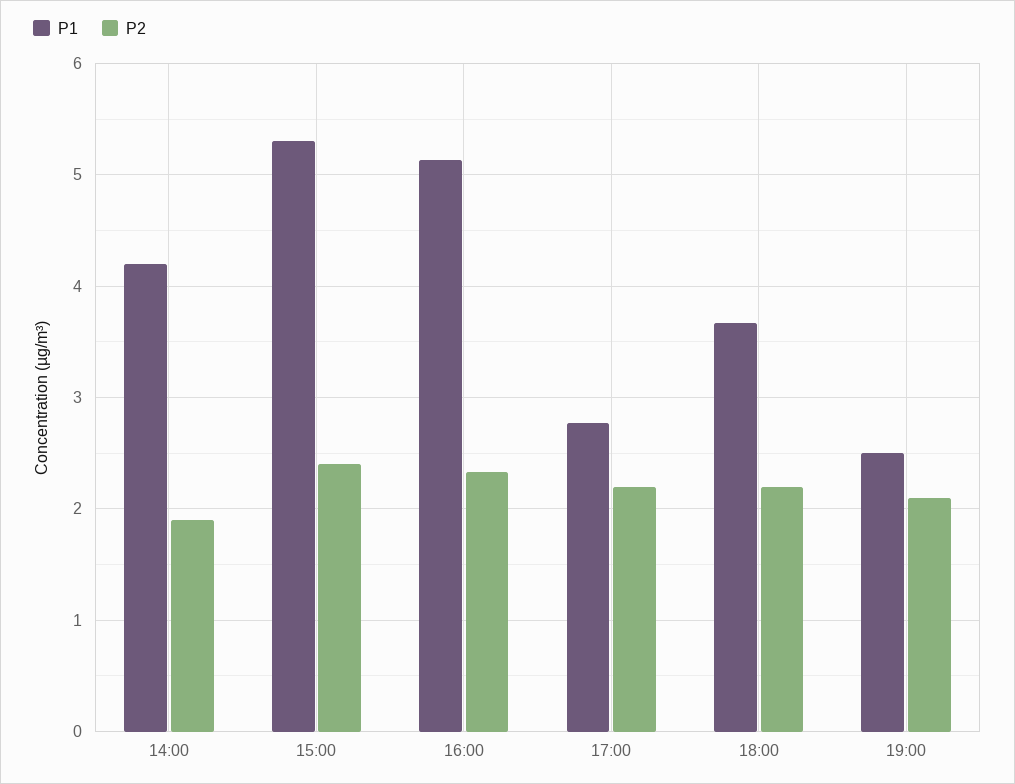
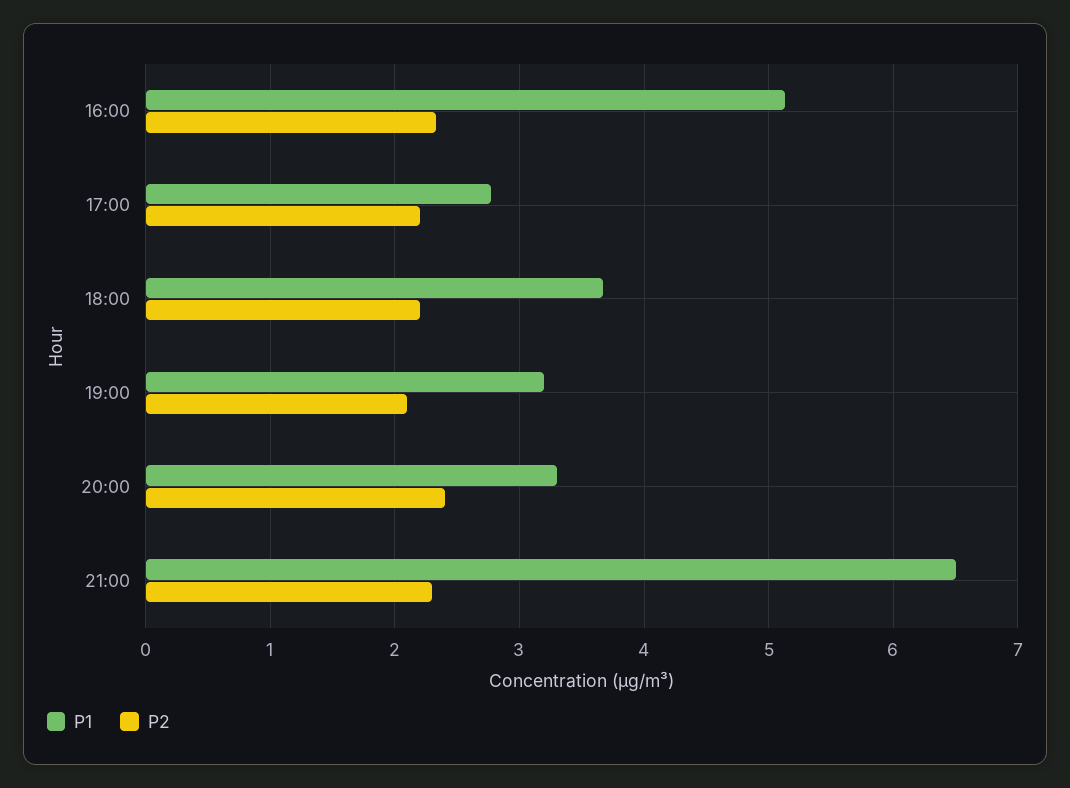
P1, 14:00: 4.2 -> none
P2, 14:00: 1.9 -> none
P1, 15:00: 5.3 -> none
P2, 15:00: 2.4 -> none
P1, 19:00: 2.5 -> 3.2
P1, 20:00: none -> 3.3
P2, 20:00: none -> 2.4
P1, 21:00: none -> 6.5
P2, 21:00: none -> 2.3

